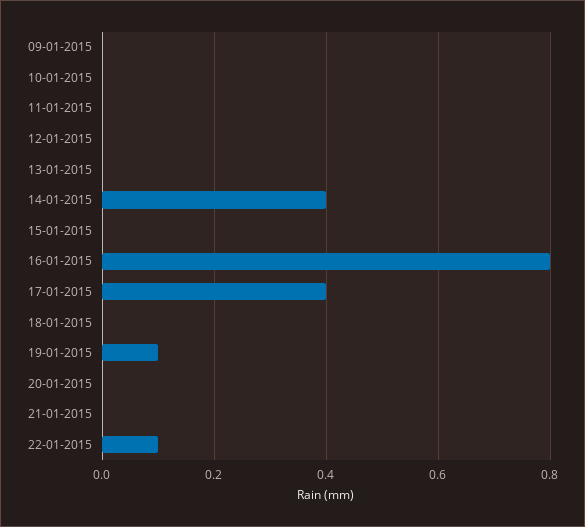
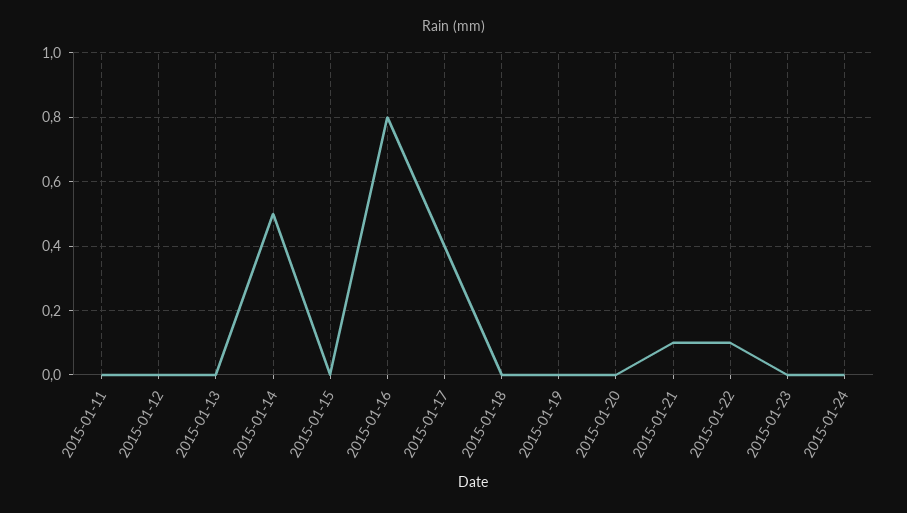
09-01-2015: 0 -> none
10-01-2015: 0 -> none
14-01-2015: 0.4 -> 0.5
19-01-2015: 0.1 -> 0
21-01-2015: 0 -> 0.1
2015-01-23: none -> 0
2015-01-24: none -> 0

